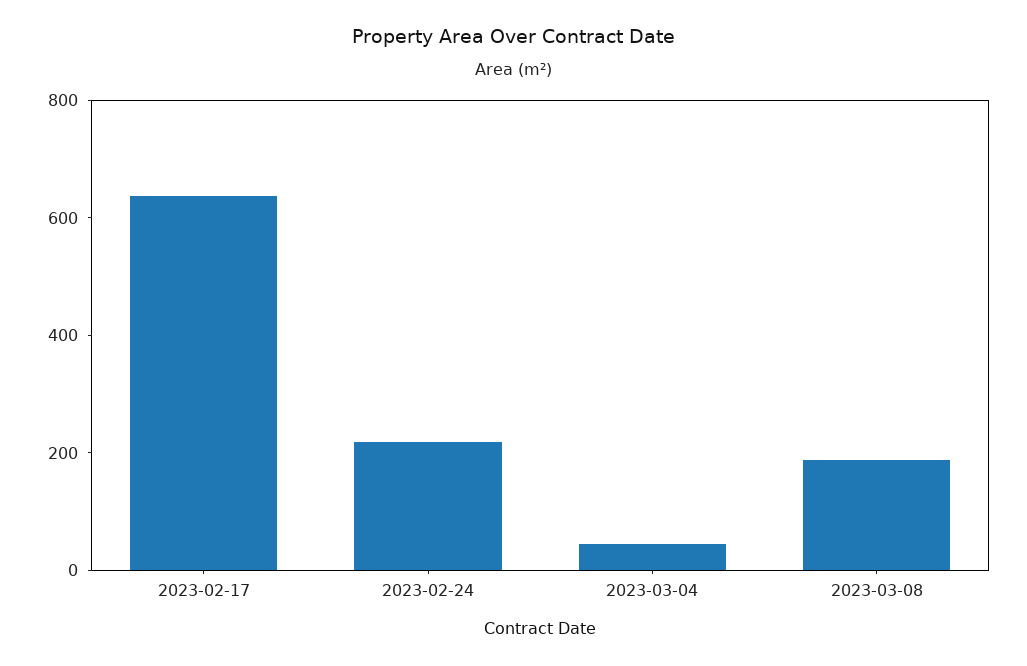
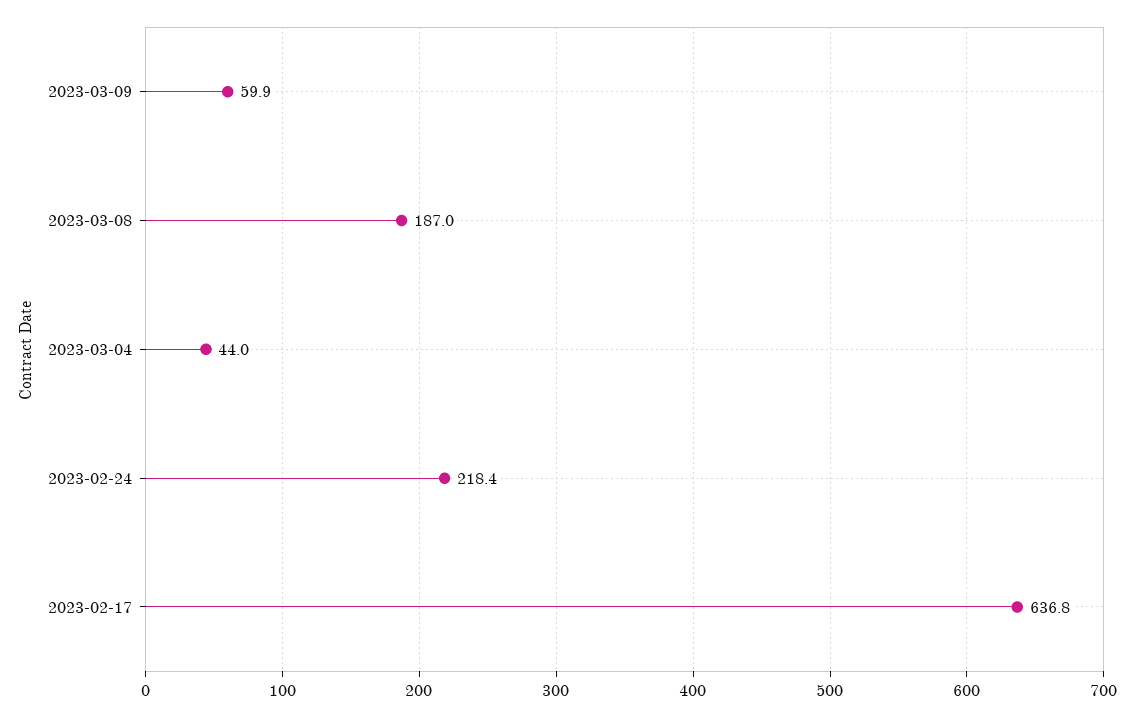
2023-03-09: none -> 59.9

